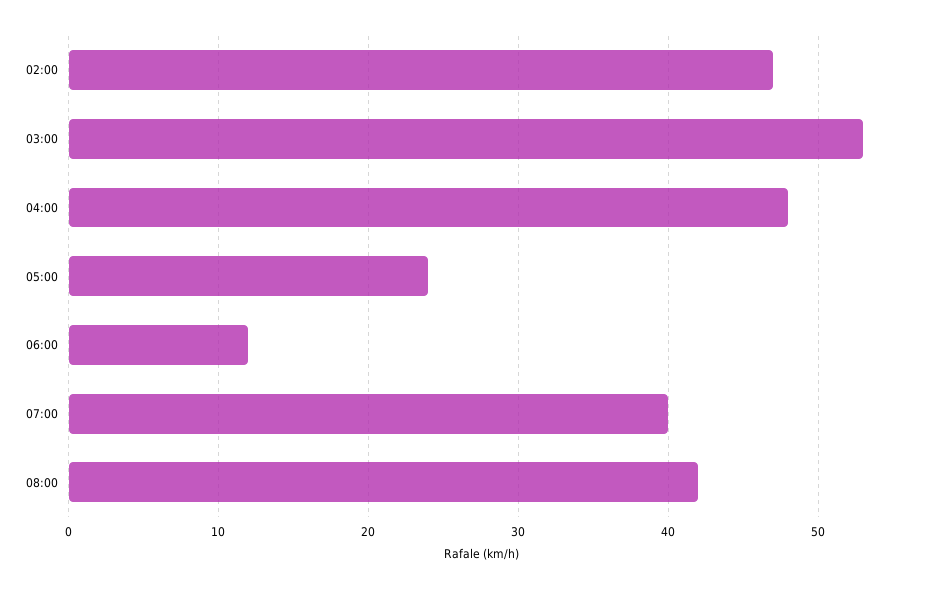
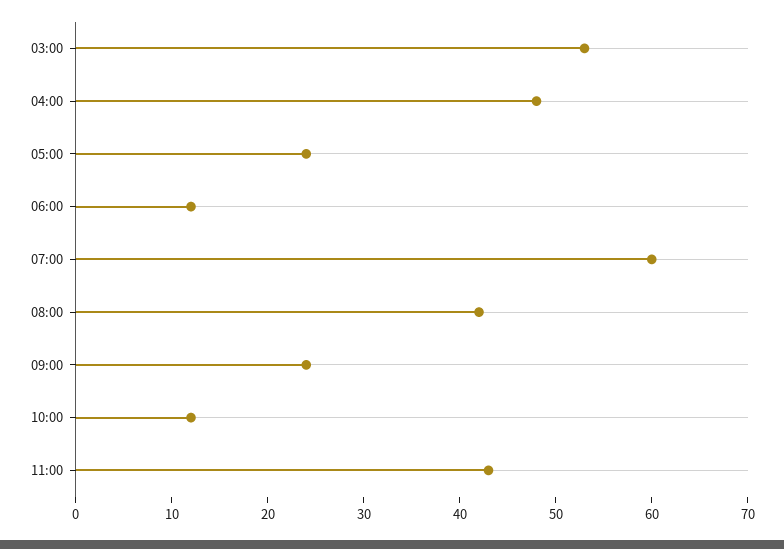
02:00: 47 -> none
07:00: 40 -> 60
09:00: none -> 24
10:00: none -> 12
11:00: none -> 43

